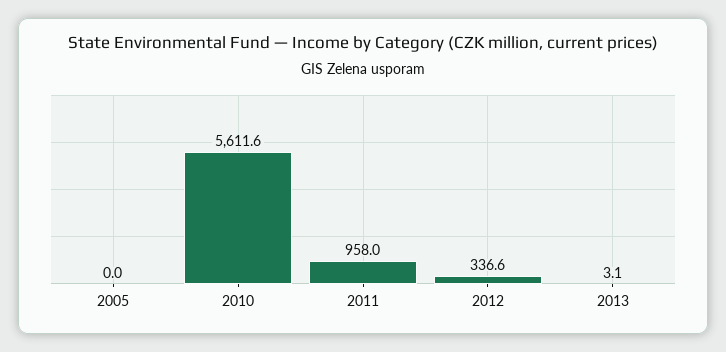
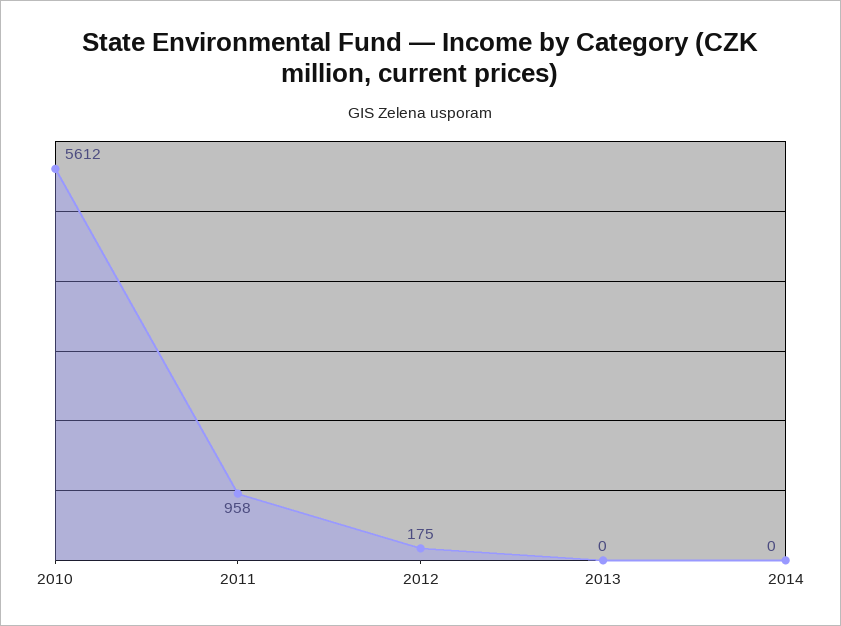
2005: 0 -> none
2012: 336.6 -> 175
2013: 3.1 -> 0
2014: none -> 0

